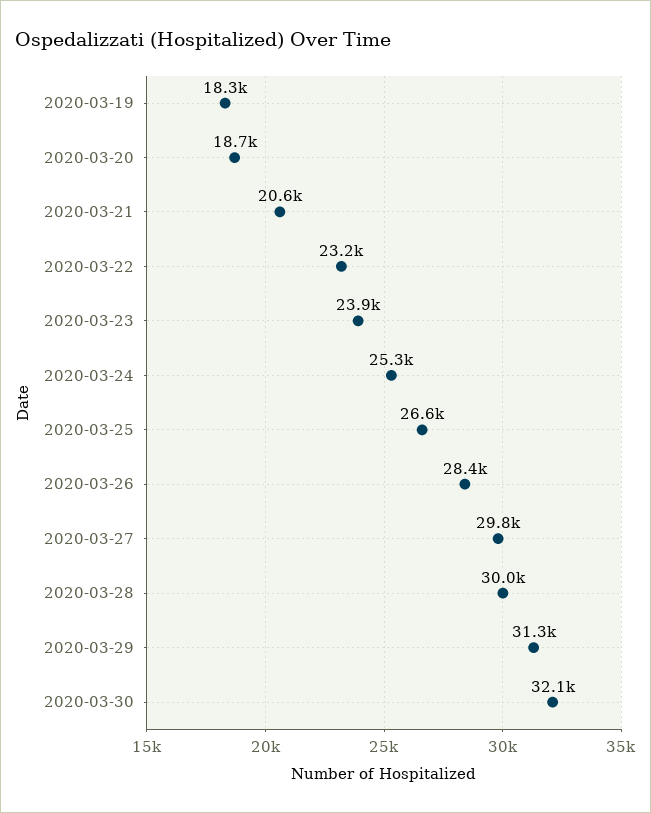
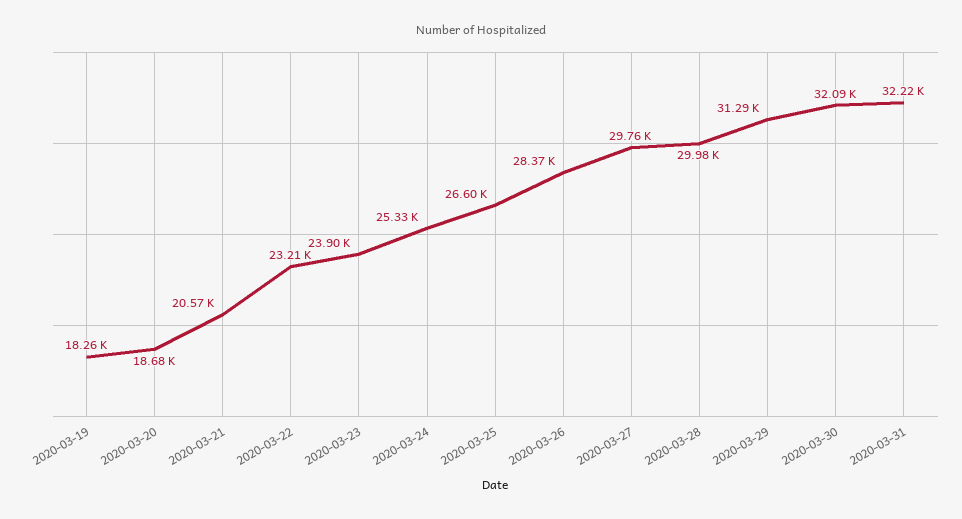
2020-03-31: none -> 32220

